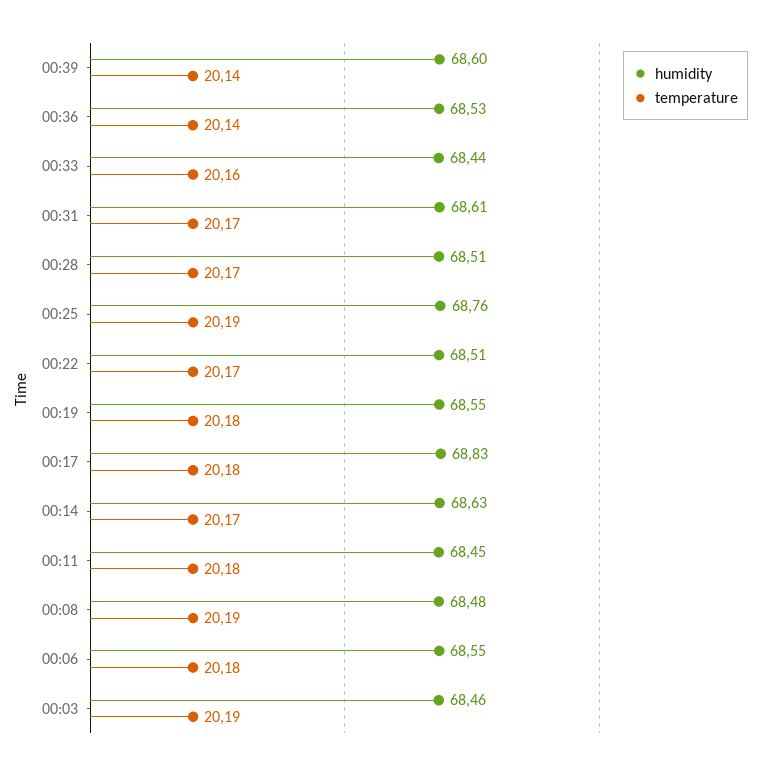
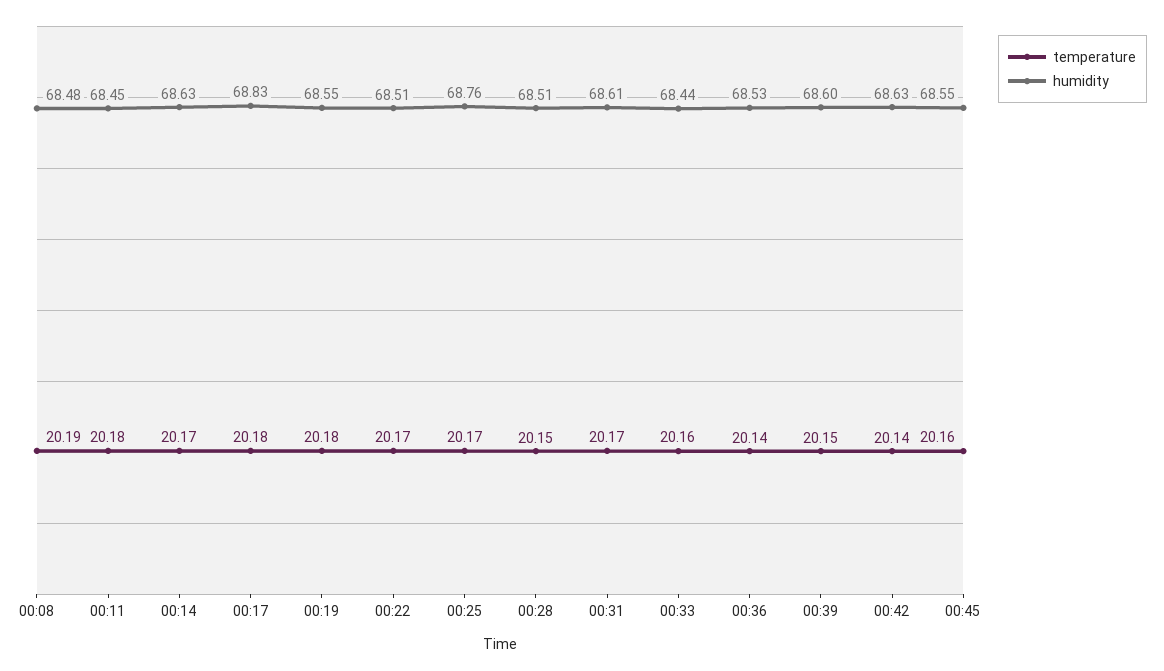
temperature, 00:39: 20.14 -> 20.15
temperature, 00:28: 20.17 -> 20.15
temperature, 00:25: 20.19 -> 20.17
humidity, 00:06: 68.55 -> none
temperature, 00:06: 20.18 -> none
humidity, 00:03: 68.46 -> none
temperature, 00:03: 20.19 -> none
temperature, 00:42: none -> 20.14
humidity, 00:42: none -> 68.63
temperature, 00:45: none -> 20.16
humidity, 00:45: none -> 68.55

